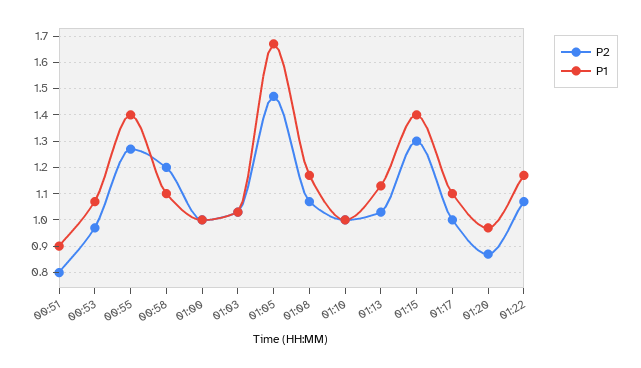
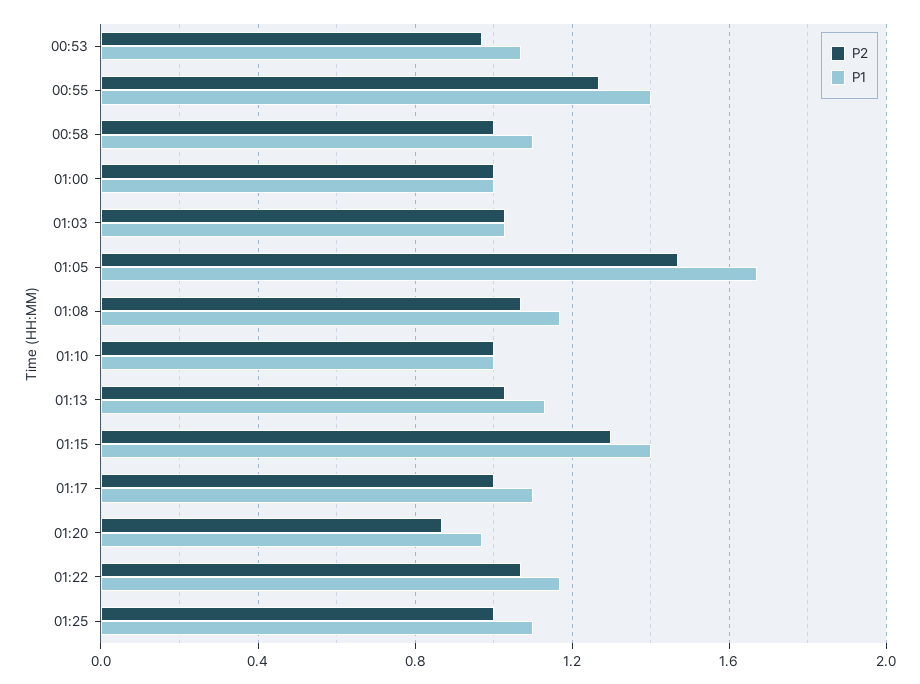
P2, 00:51: 0.8 -> none
P1, 00:51: 0.9 -> none
P2, 00:58: 1.2 -> 1
P2, 01:25: none -> 1
P1, 01:25: none -> 1.1

